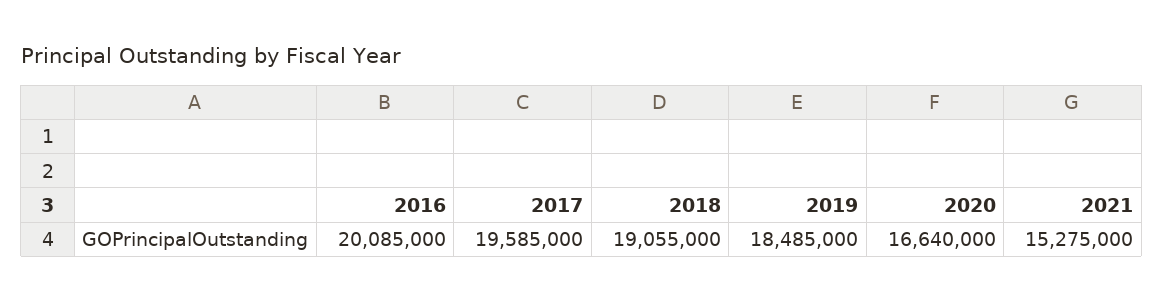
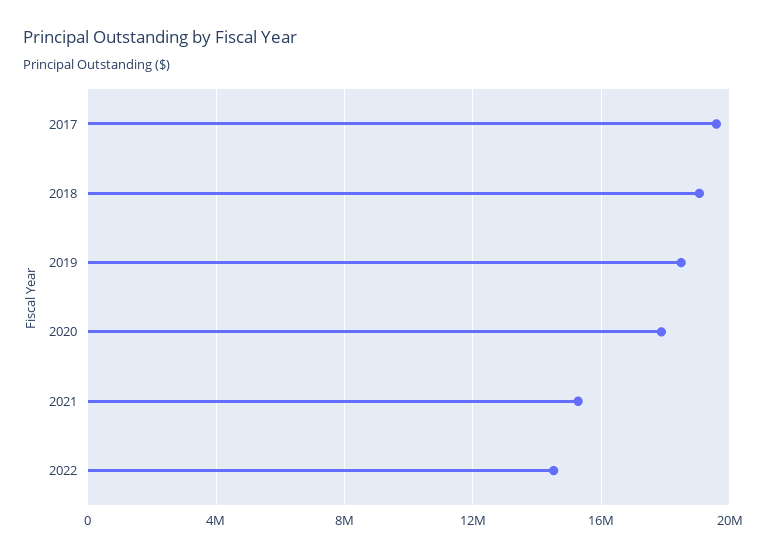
2016: 20085000 -> none
2020: 16640000 -> 18000000
2022: none -> 14500000

